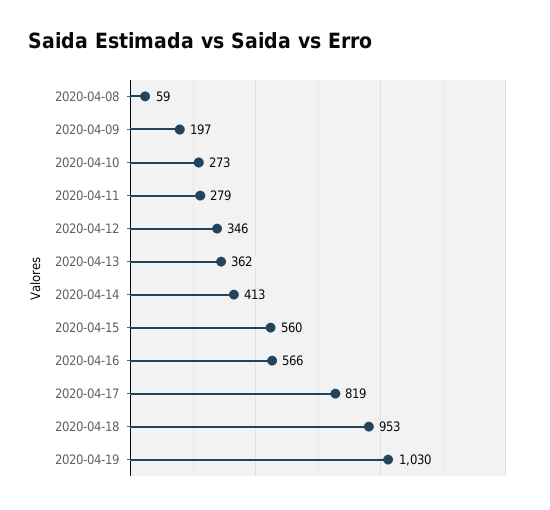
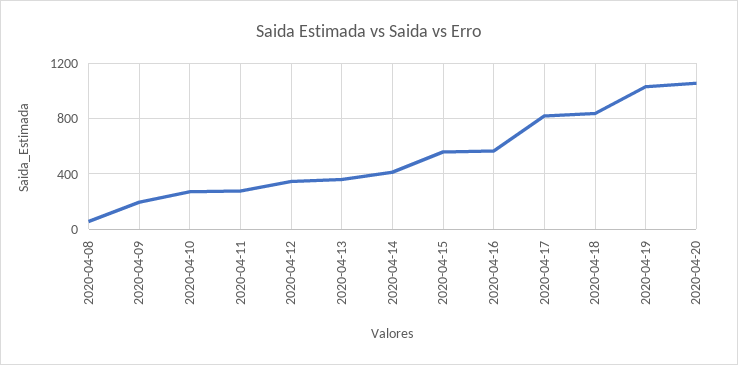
2020-04-18: 953 -> 850
2020-04-20: none -> 1050

